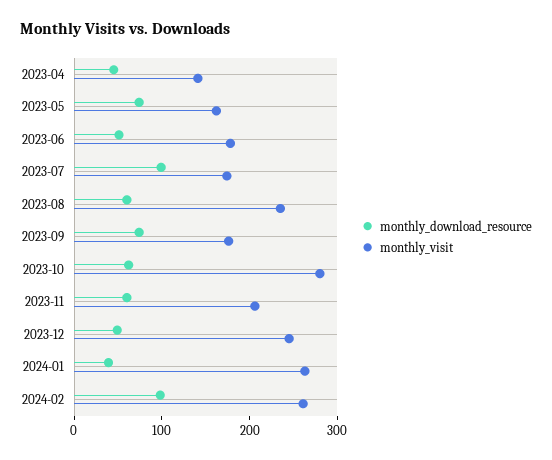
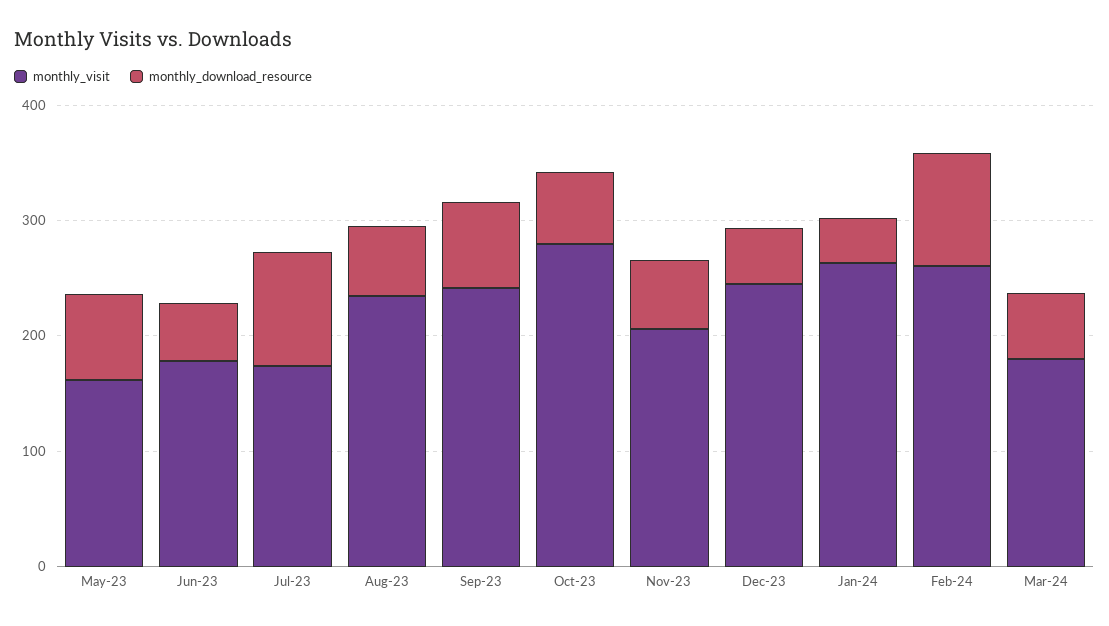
monthly_download_resource, 2023-04: 40 -> none
monthly_visit, 2023-04: 140 -> none
monthly_visit, 2023-09: 180 -> 240
monthly_visit, Mar-24: none -> 180
monthly_download_resource, Mar-24: none -> 60

